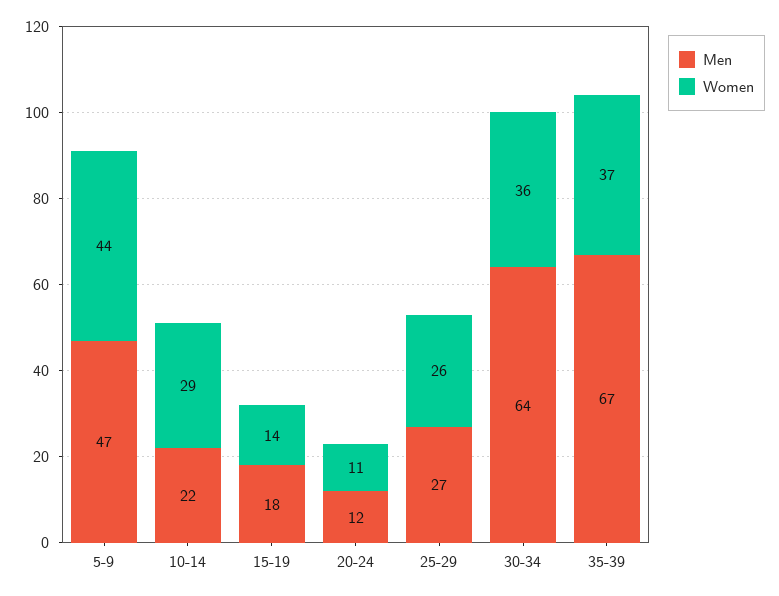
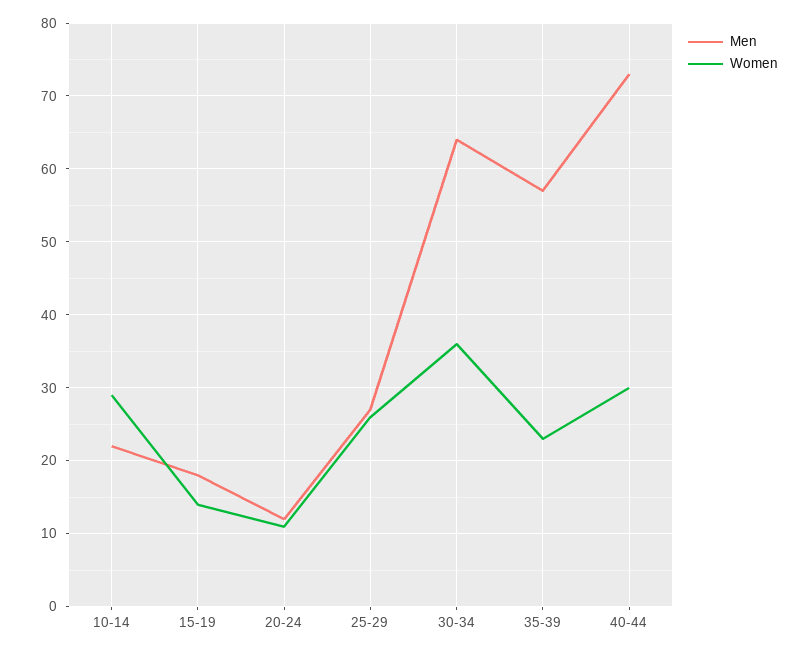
Men, 5-9: 47 -> none
Women, 5-9: 44 -> none
Men, 35-39: 67 -> 57
Women, 35-39: 37 -> 23
Men, 40-44: none -> 73
Women, 40-44: none -> 30

